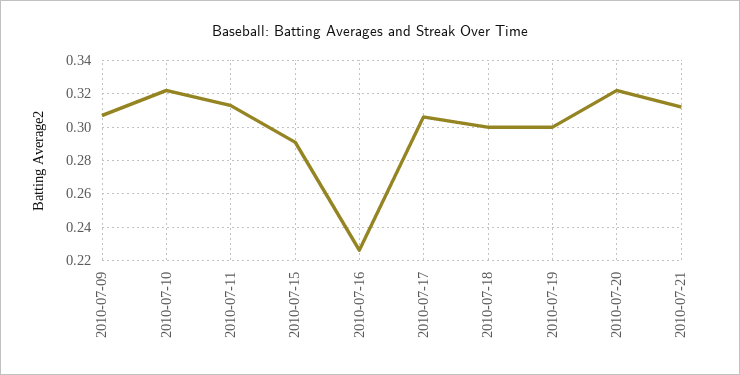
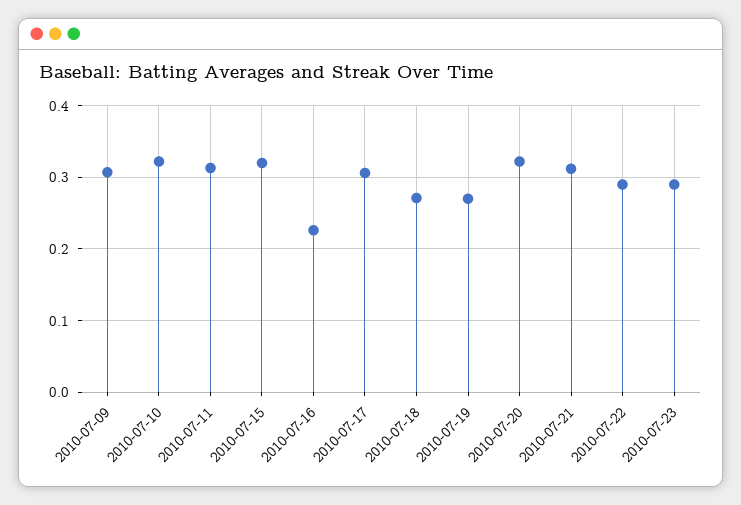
2010-07-15: 0.29 -> 0.32
2010-07-18: 0.3 -> 0.27
2010-07-19: 0.3 -> 0.27
2010-07-22: none -> 0.29
2010-07-23: none -> 0.29

